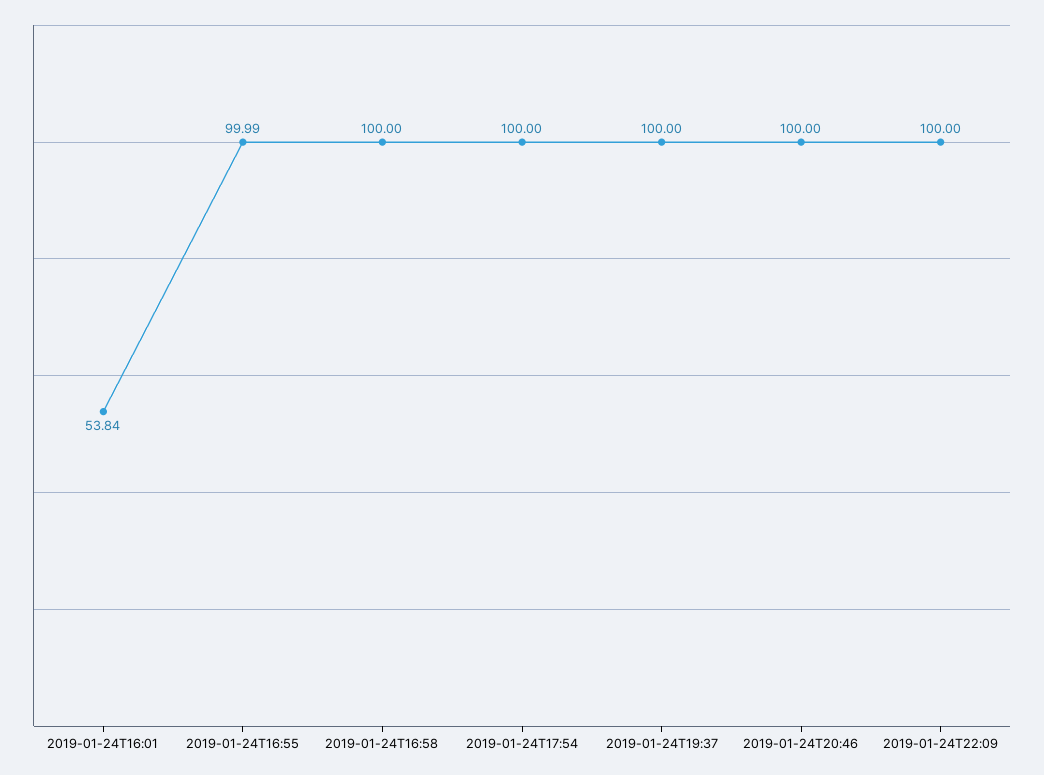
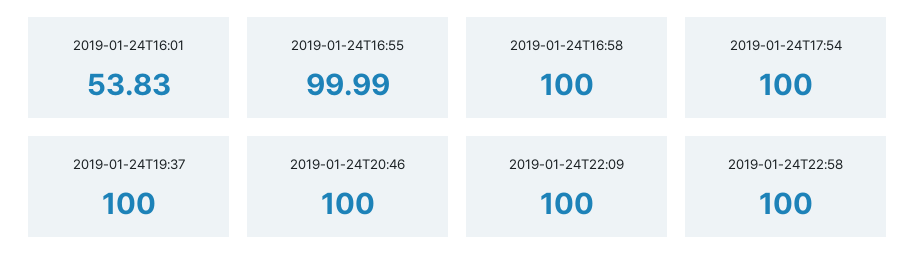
2019-01-24T16:01: 53.84 -> 53.83
2019-01-24T22:58: none -> 100

